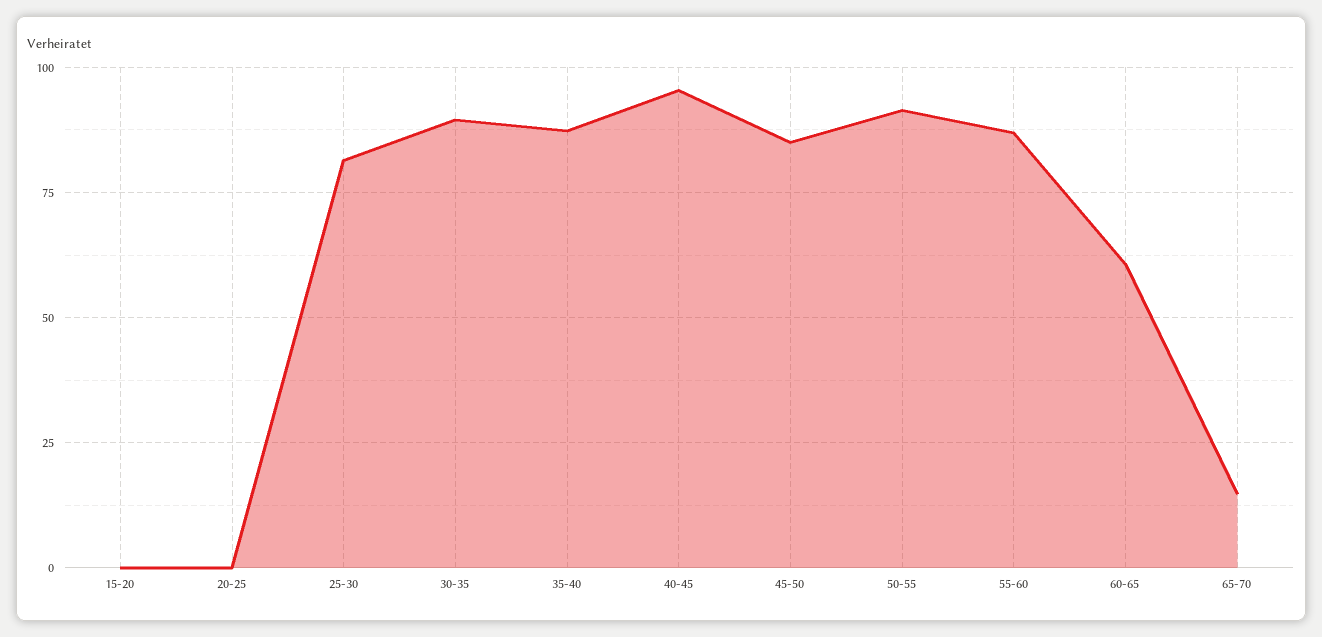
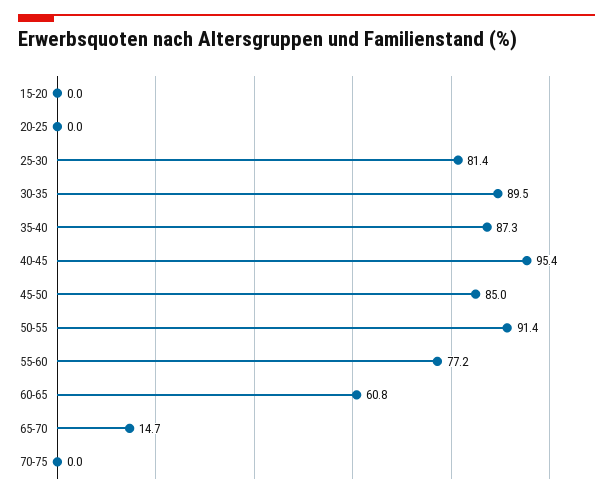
55-60: 87.5 -> 77.2
70-75: none -> 0

